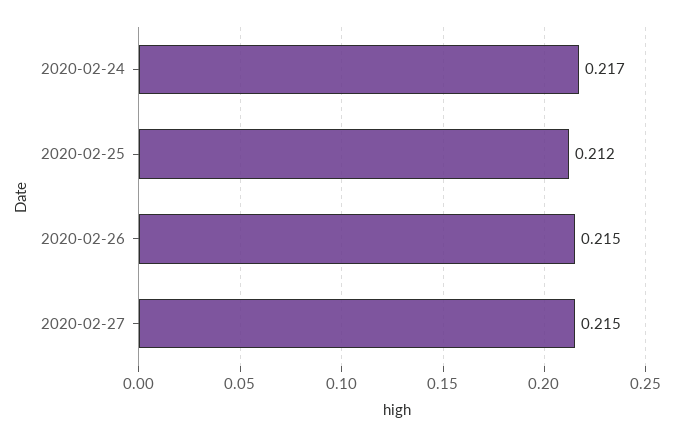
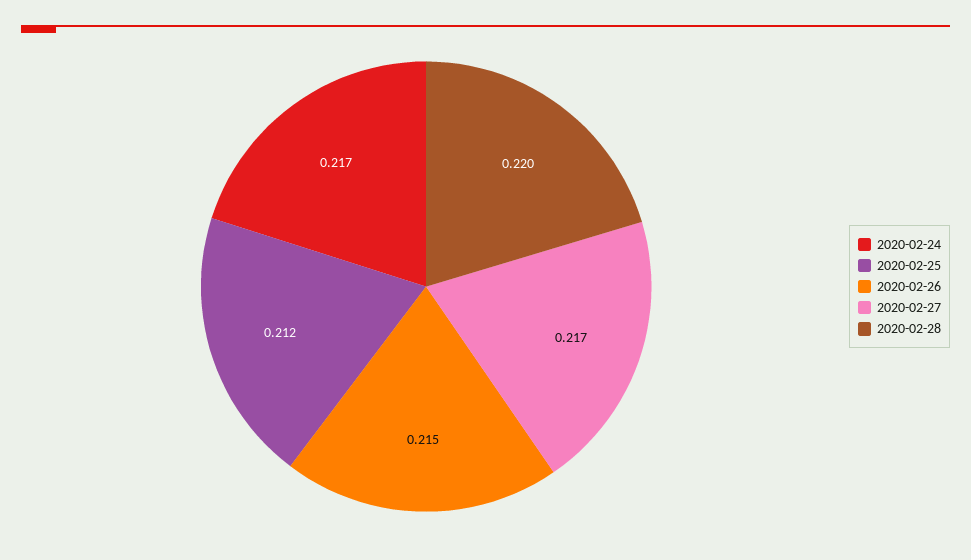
2020-02-27: 0.215 -> 0.217
2020-02-28: none -> 0.22

